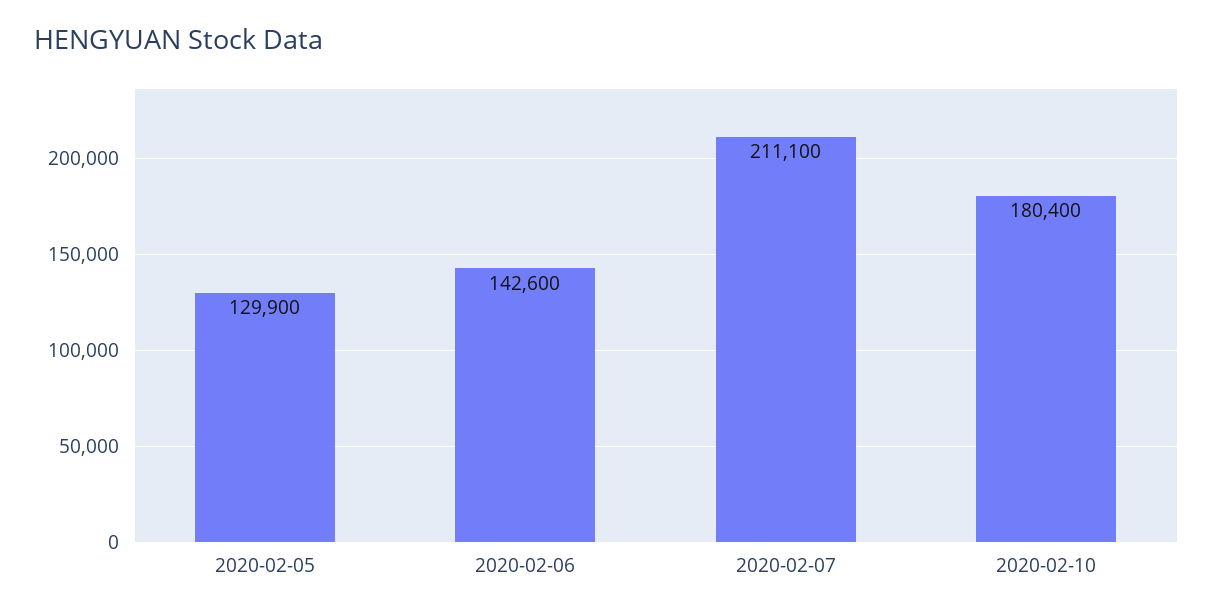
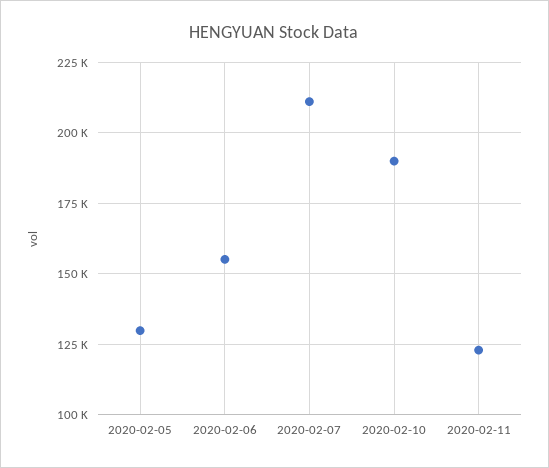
2020-02-06: 142600 -> 155000
2020-02-10: 180400 -> 190000
2020-02-11: none -> 122500

